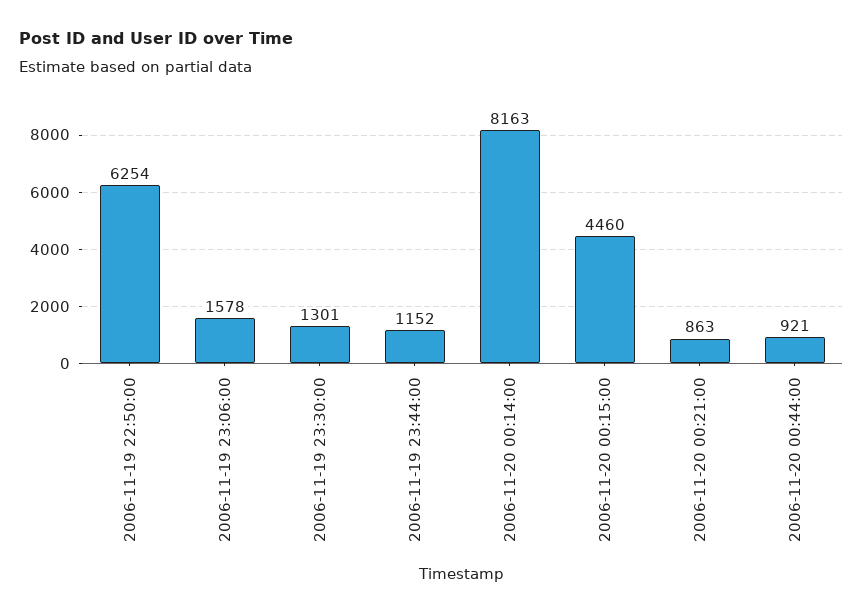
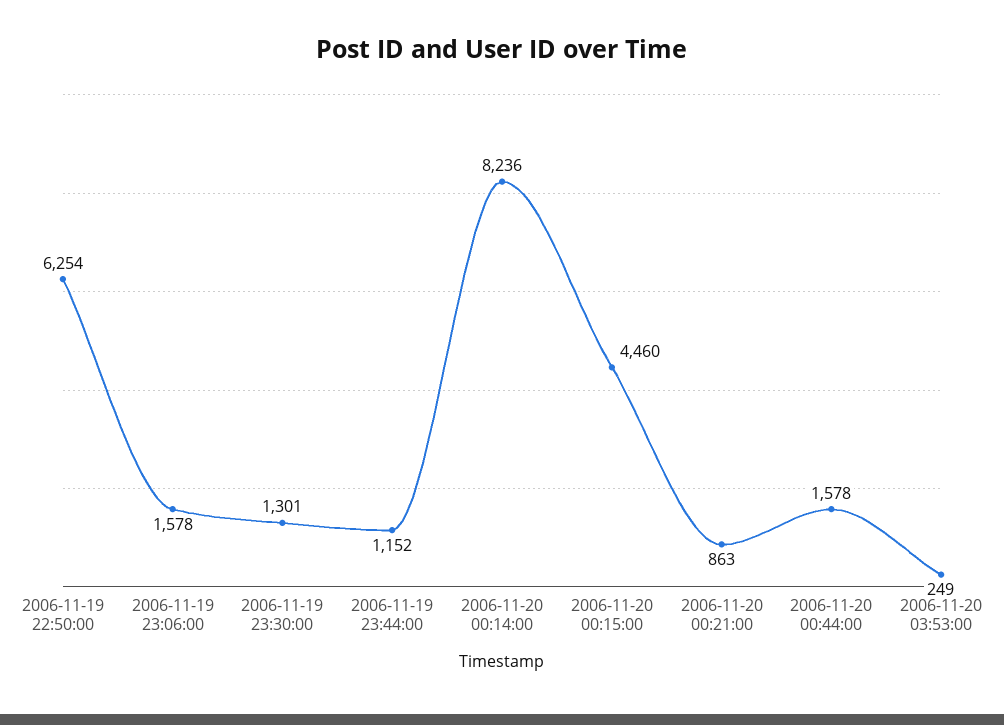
2006-11-20 00:14:00: 8163 -> 8236
2006-11-20 00:44:00: 921 -> 1578
2006-11-20 03:53:00: none -> 249

